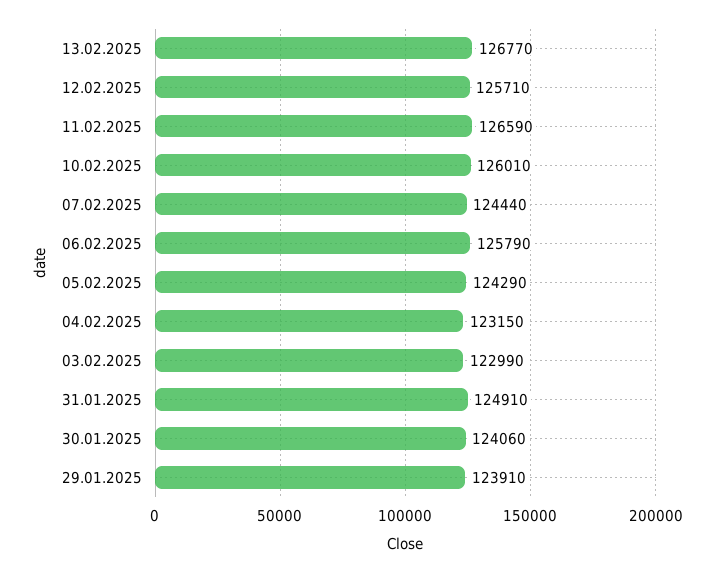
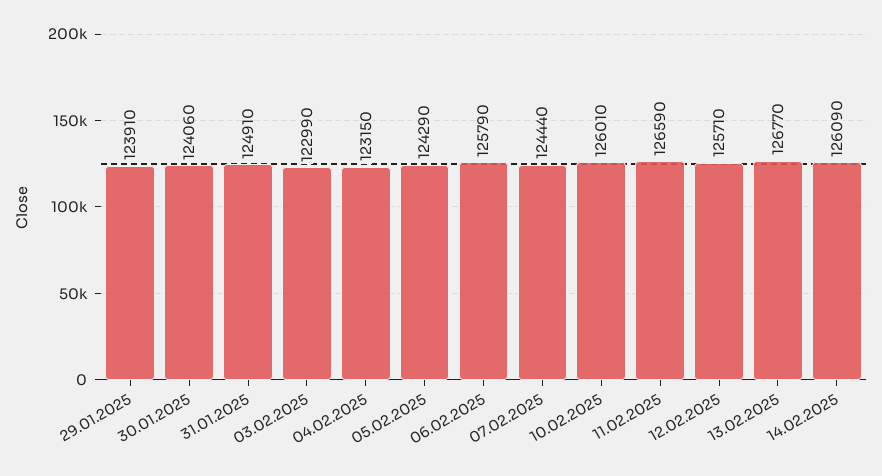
14.02.2025: none -> 126090

